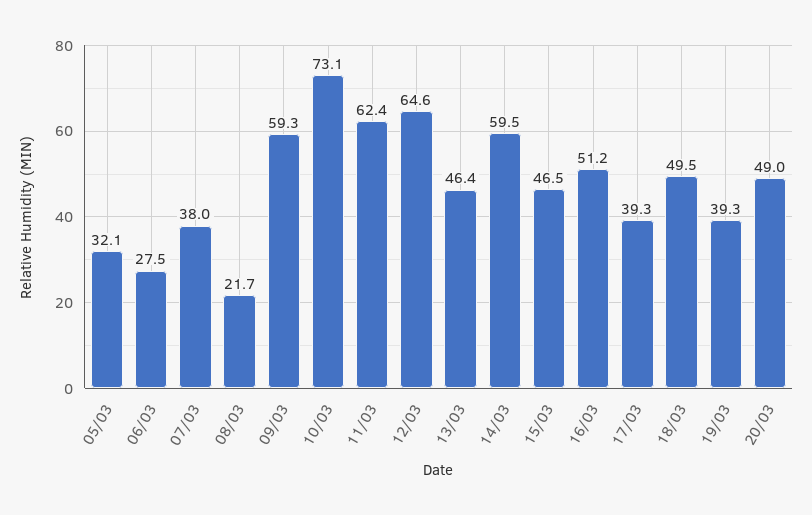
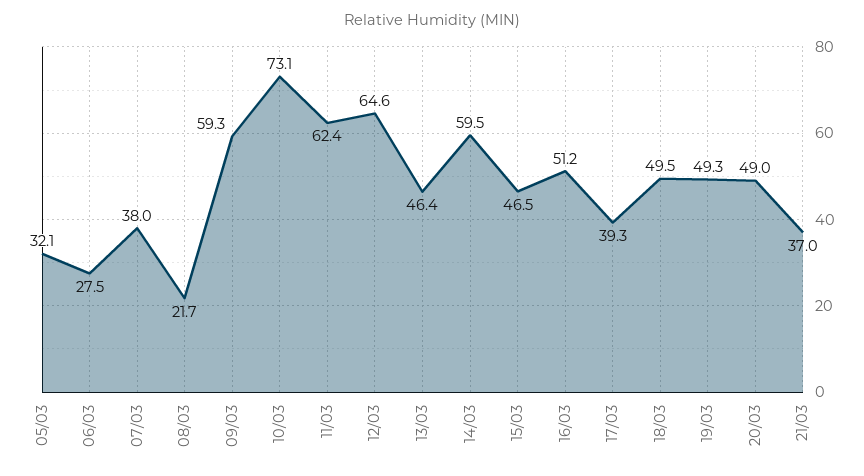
19/03: 39.3 -> 49.3
21/03: none -> 37

